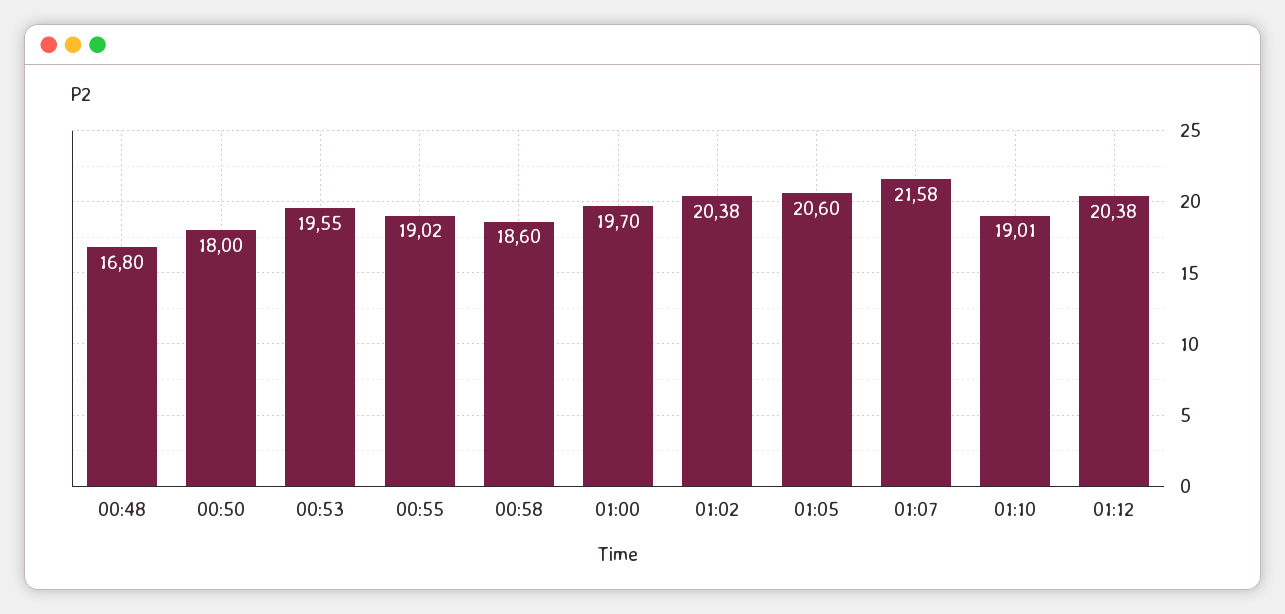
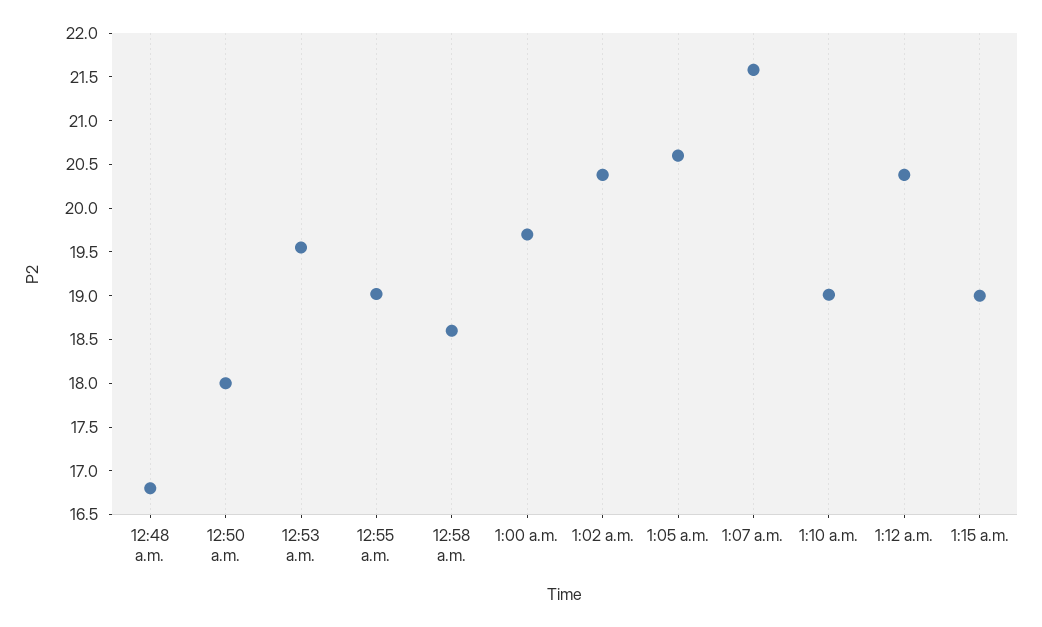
1:15 a.m.: none -> 19

